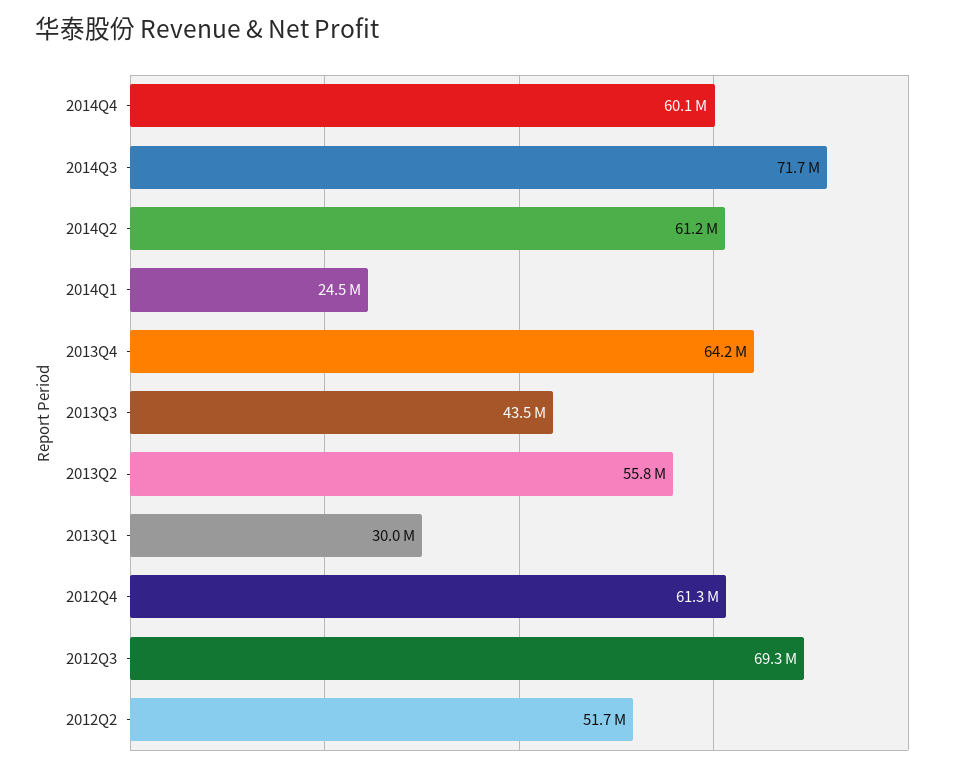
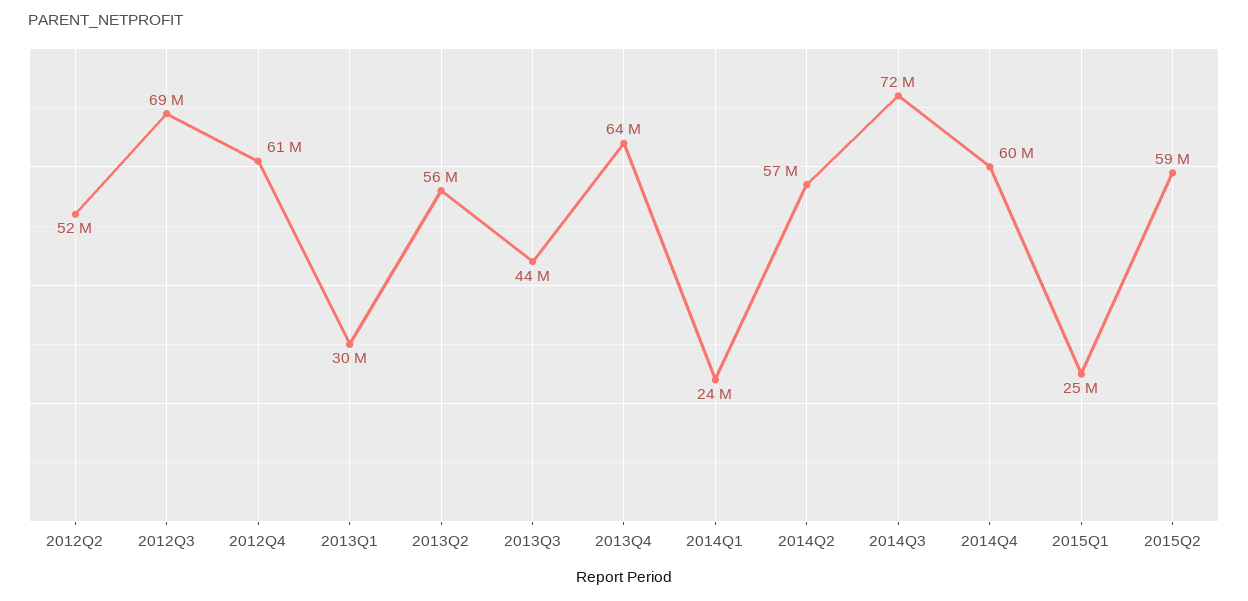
2014Q2: 61200000 -> 57000000
2015Q1: none -> 25000000
2015Q2: none -> 59000000

